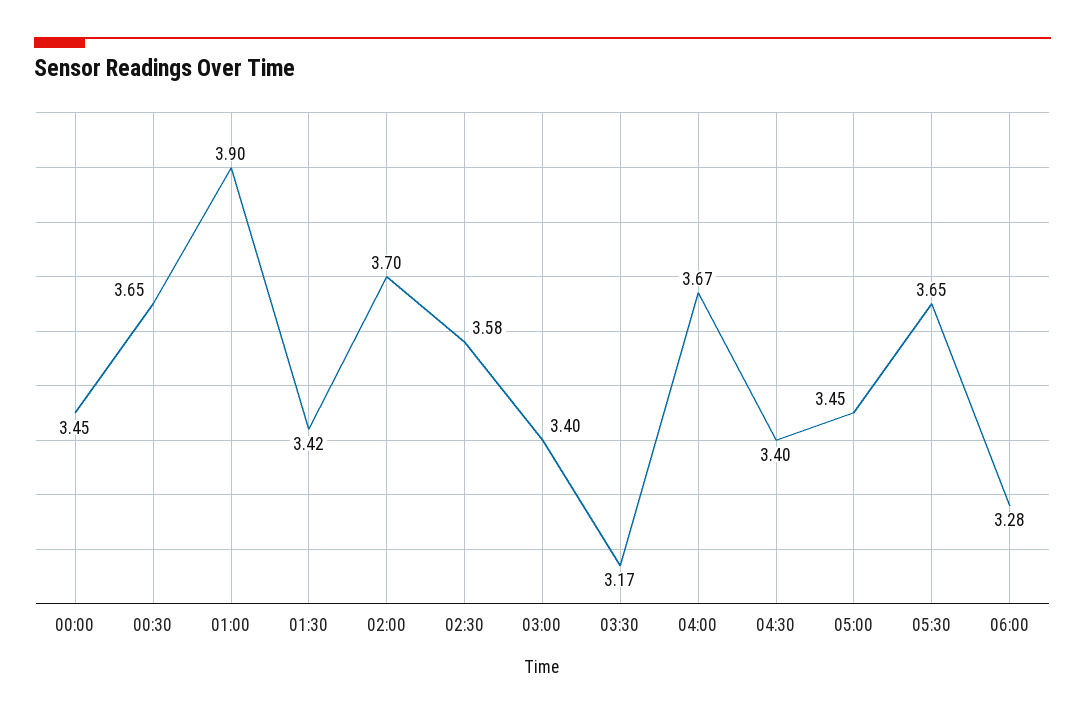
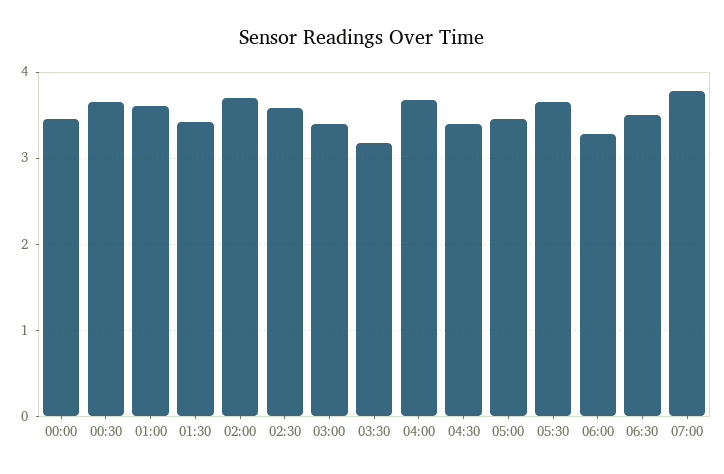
01:00: 3.9 -> 3.6
06:30: none -> 3.5
07:00: none -> 3.8

